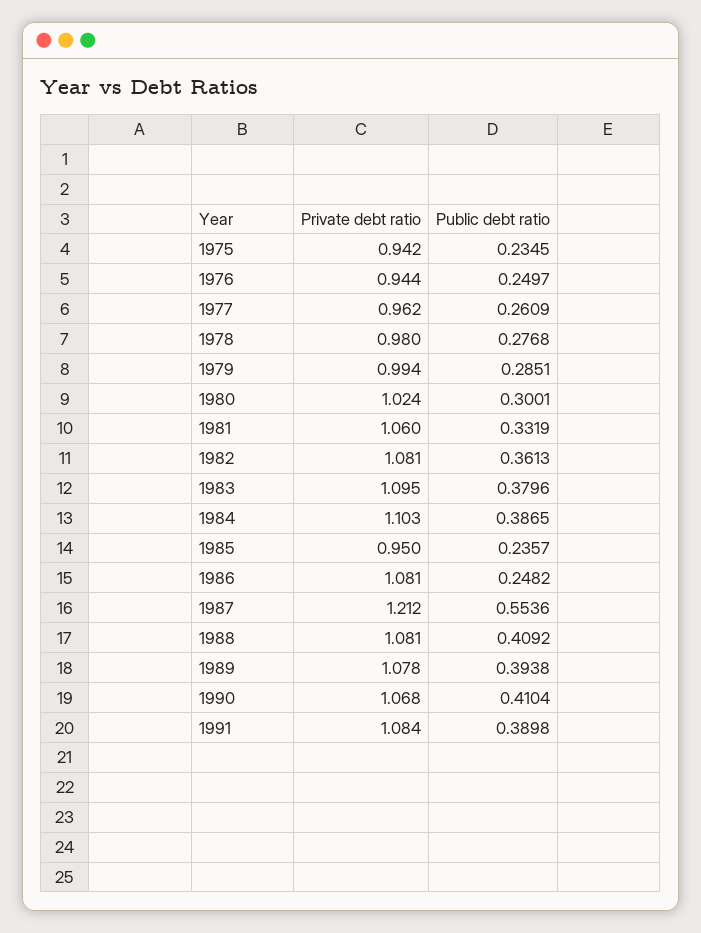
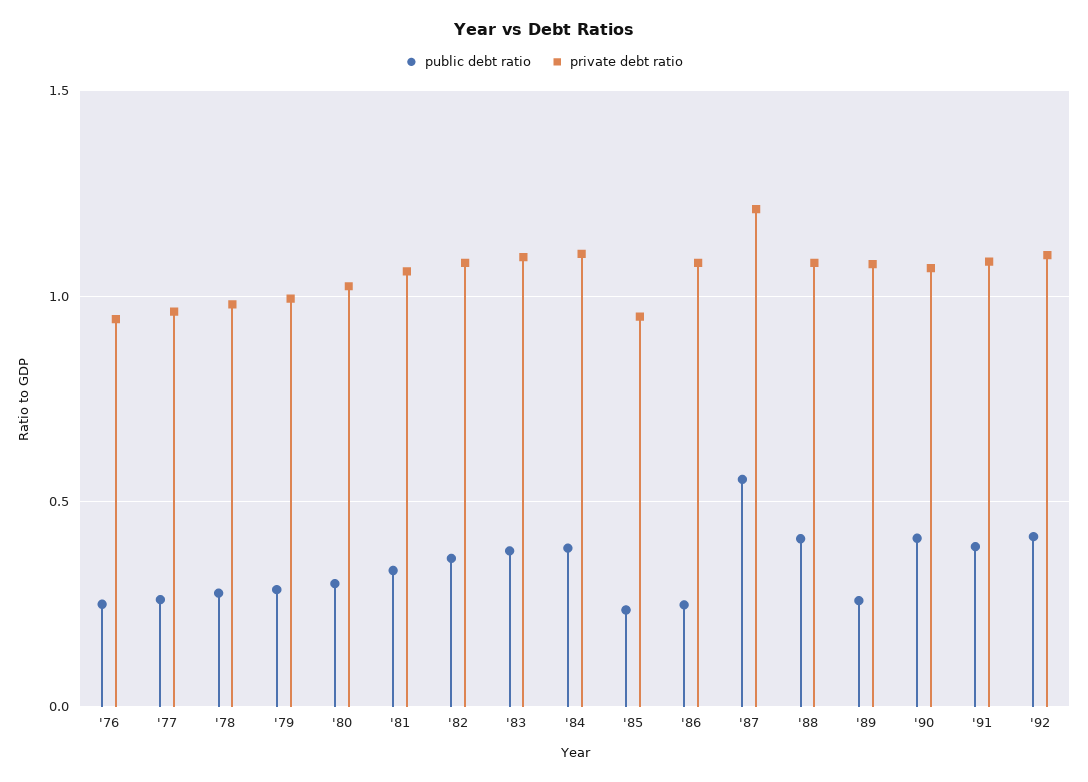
Private debt ratio, 1975: 0.942 -> none
Public debt ratio, 1975: 0.2345 -> none
Public debt ratio, 1989: 0.3938 -> 0.25
Public debt ratio, '92: none -> 0.4
Private debt ratio, '92: none -> 1.1

